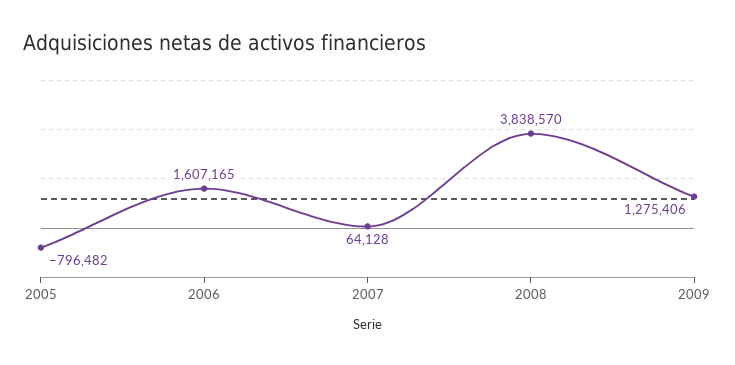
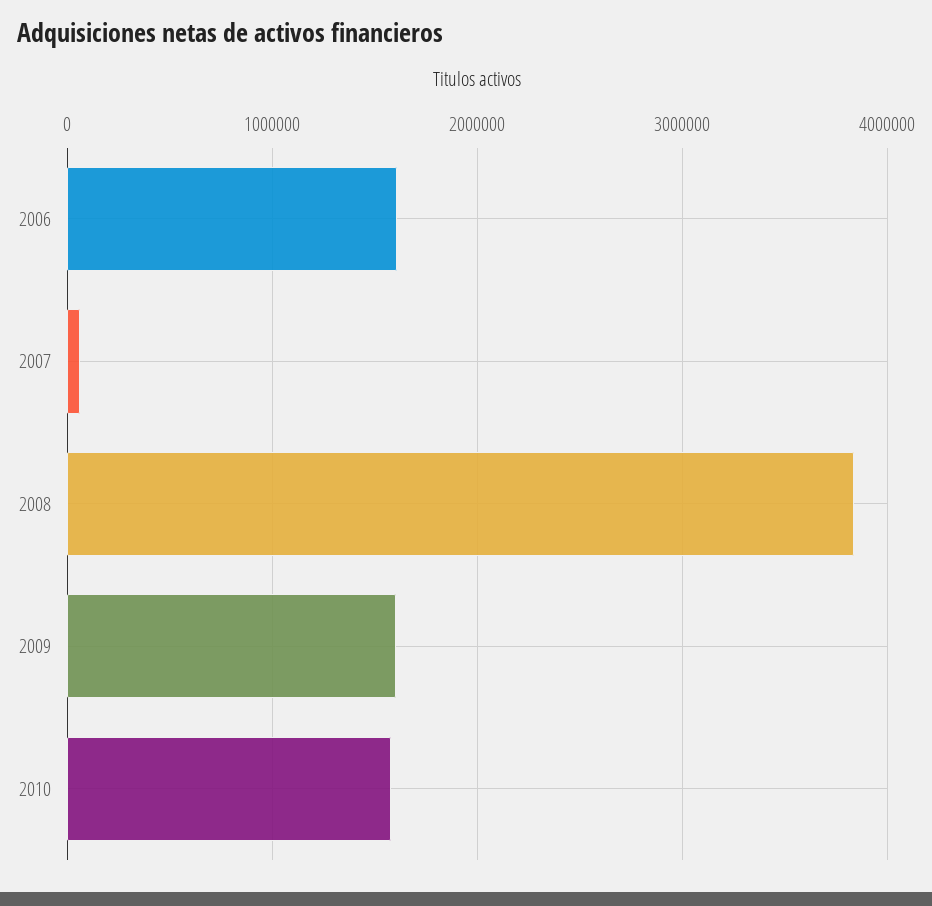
2005: -796482 -> none
2009: 1275406 -> 1600000
2010: none -> 1600000

